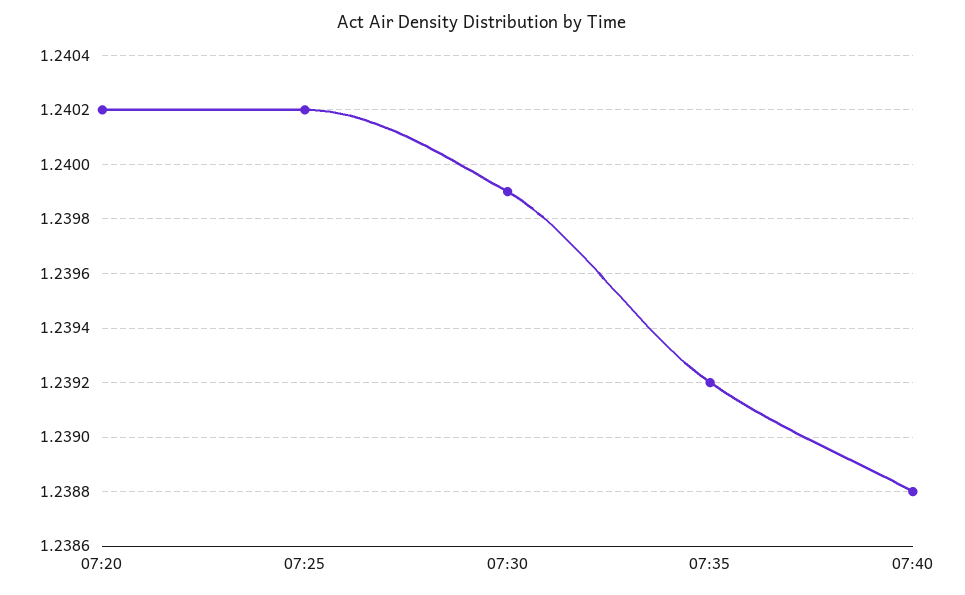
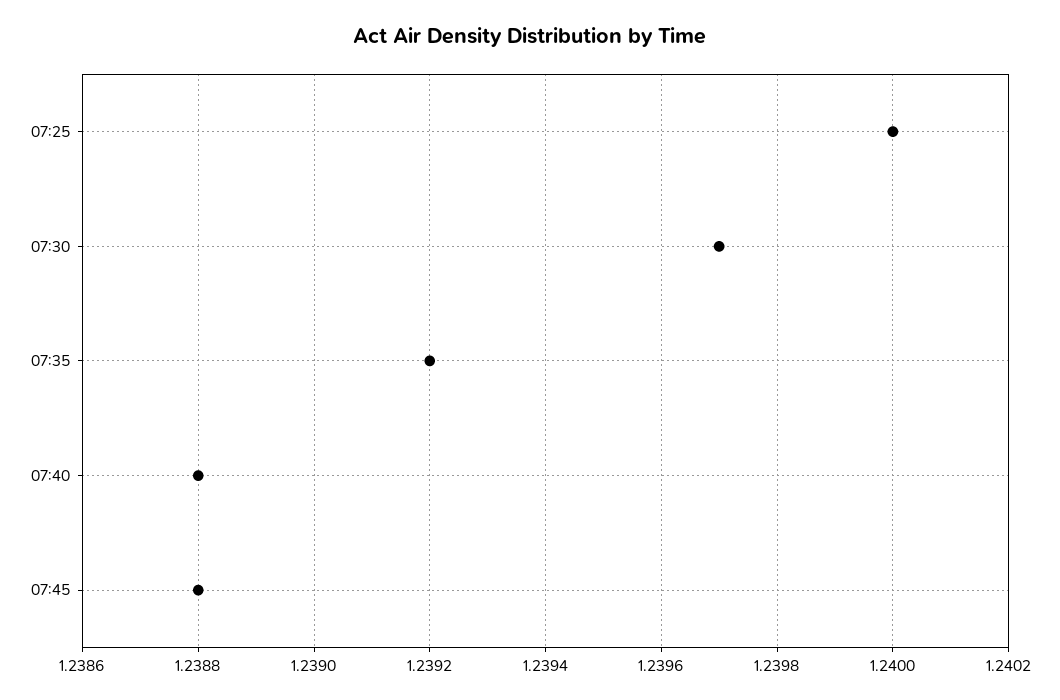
07:20: 1.2402 -> none
07:25: 1.2402 -> 1.24
07:30: 1.2399 -> 1.2397
07:45: none -> 1.2388

